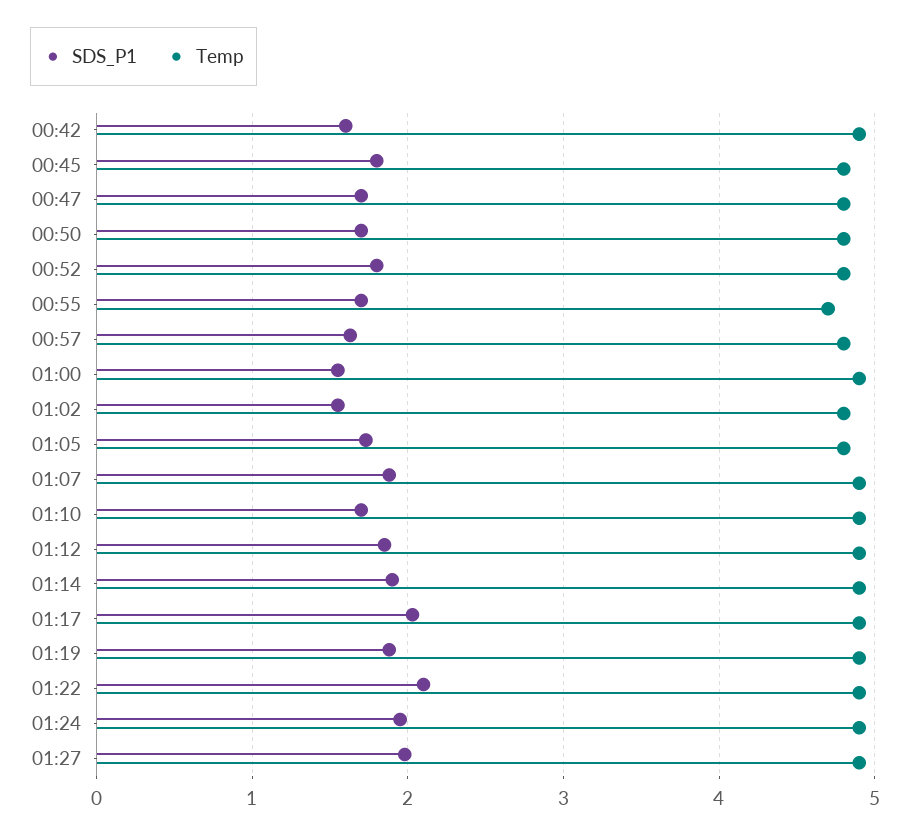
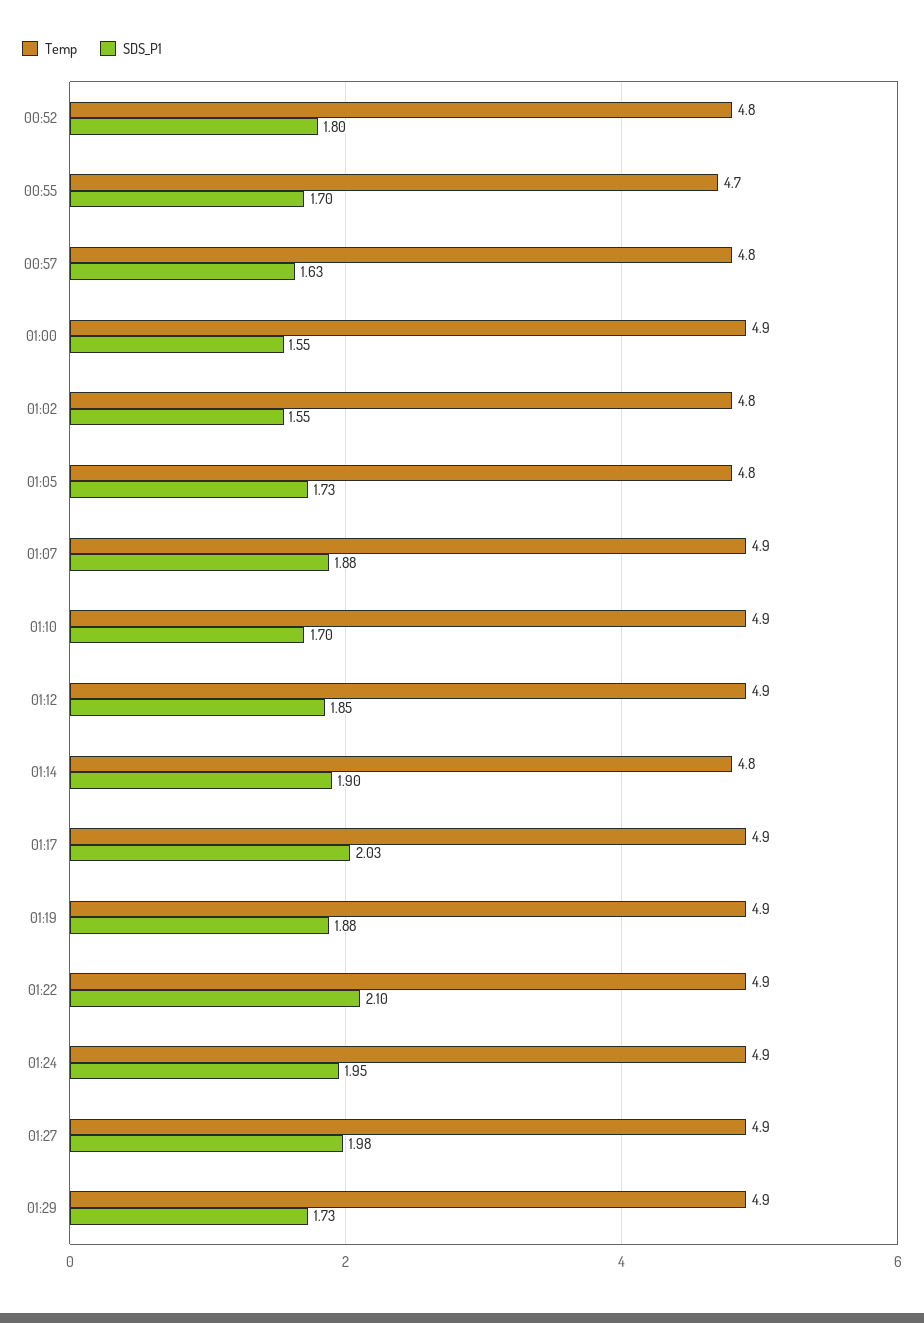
SDS_P1, 00:42: 1.6 -> none
Temp, 00:42: 4.9 -> none
SDS_P1, 00:45: 1.8 -> none
Temp, 00:45: 4.8 -> none
SDS_P1, 00:47: 1.7 -> none
Temp, 00:47: 4.8 -> none
SDS_P1, 00:50: 1.7 -> none
Temp, 00:50: 4.8 -> none
Temp, 01:14: 4.9 -> 4.8
Temp, 01:29: none -> 4.9
SDS_P1, 01:29: none -> 1.73

